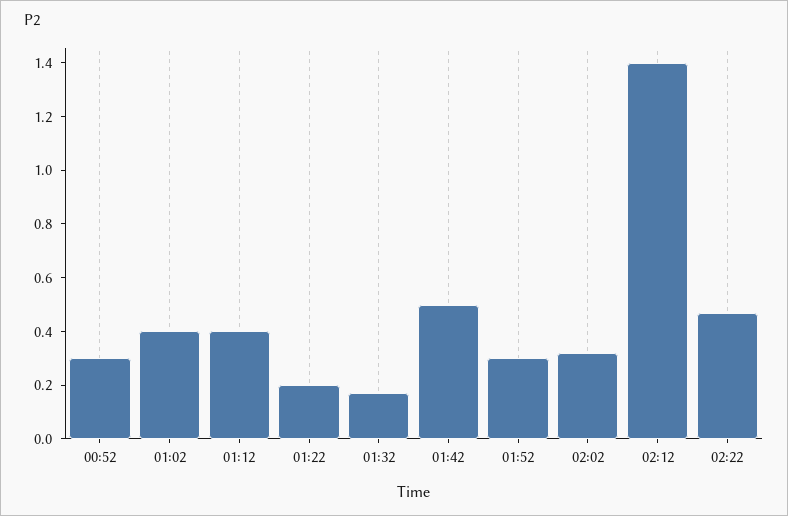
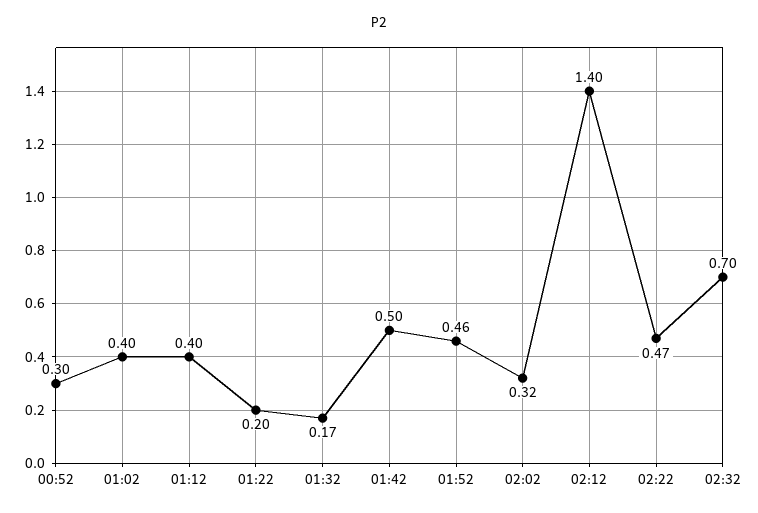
01:52: 0.3 -> 0.46
02:32: none -> 0.7

